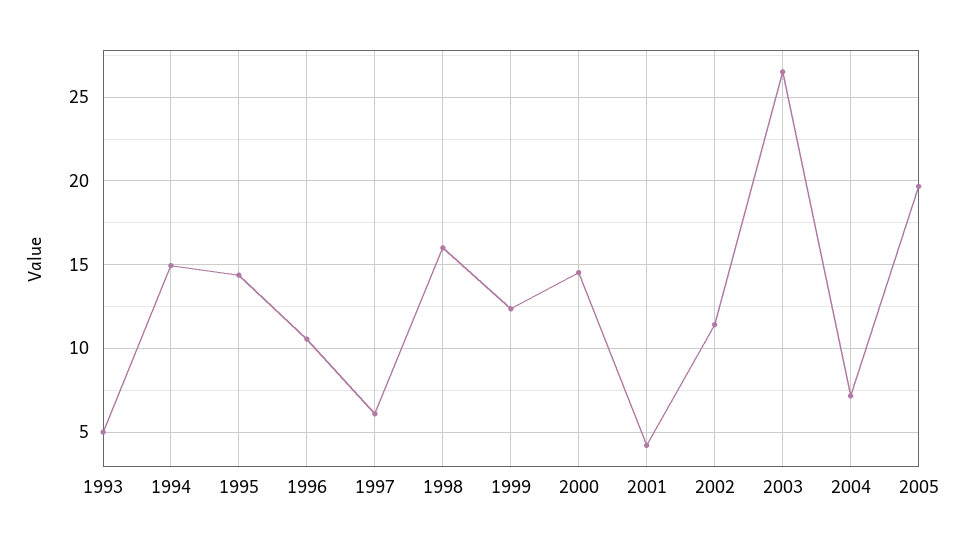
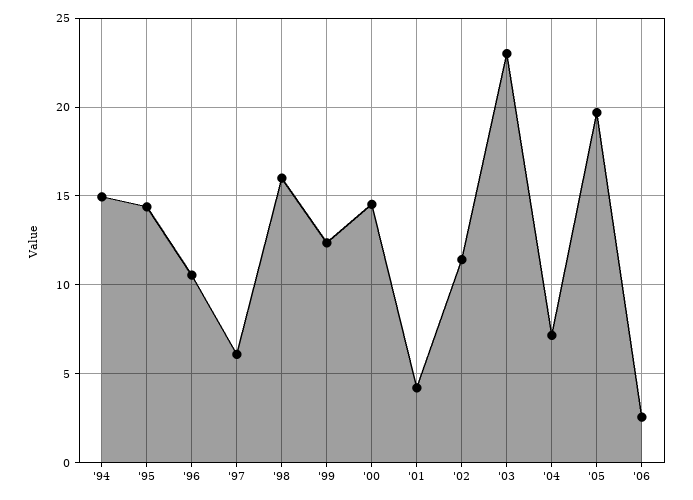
1993: 5 -> none
2003: 26.5 -> 23
'06: none -> 2.5

